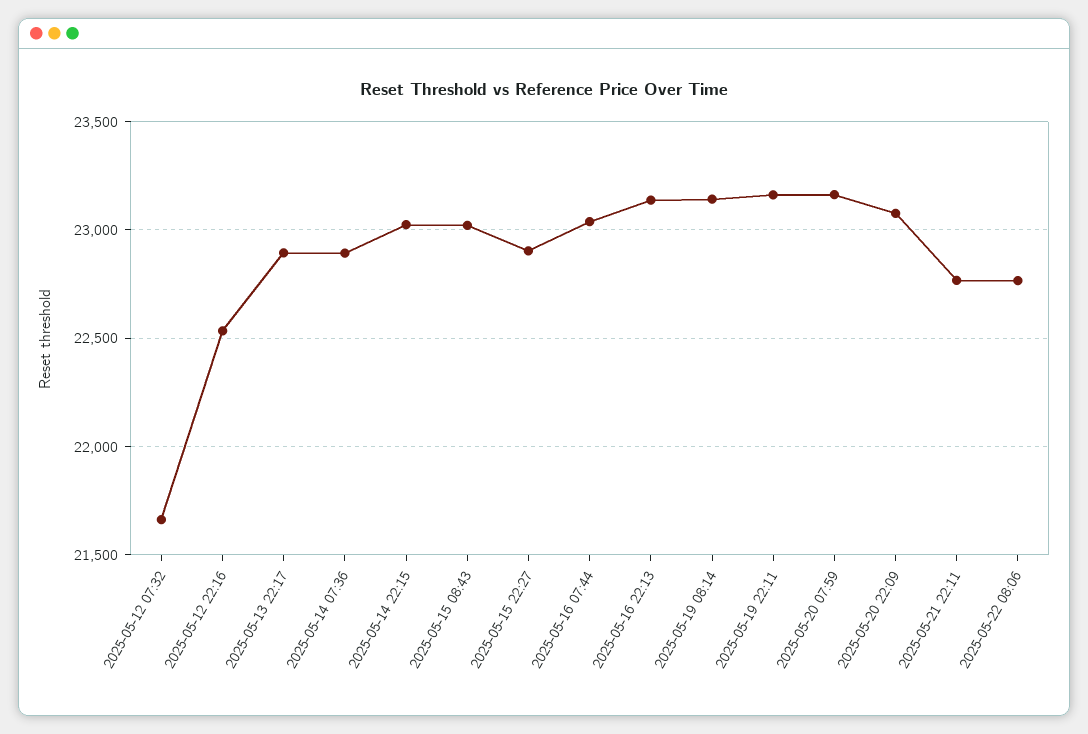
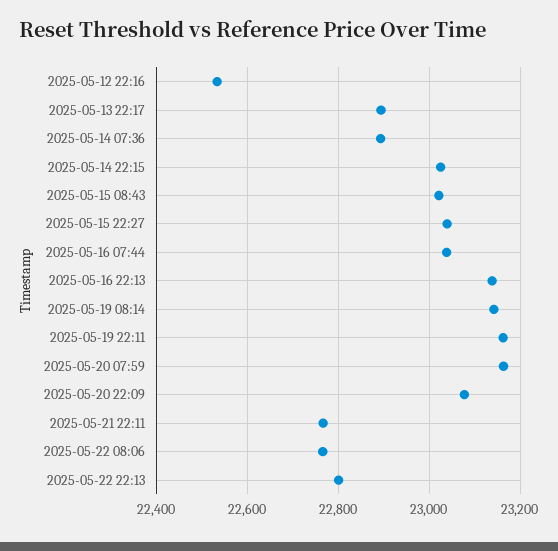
2025-05-12 07:32: 21650 -> none
2025-05-15 22:27: 22900 -> 23040
2025-05-22 22:13: none -> 22800

